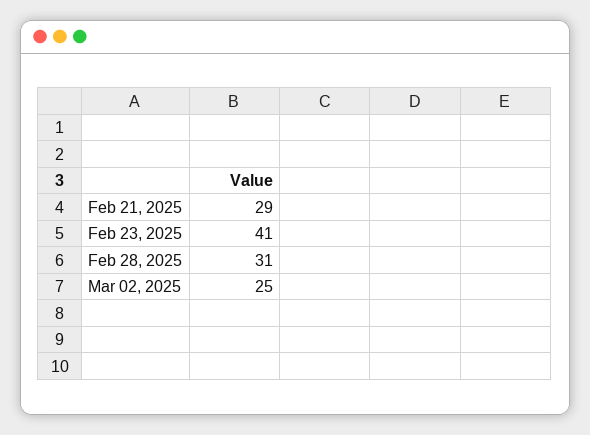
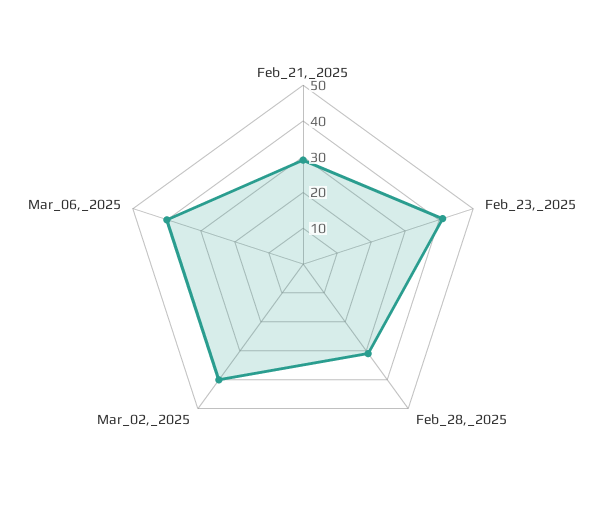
Mar 02, 2025: 25 -> 40
Mar_06,_2025: none -> 40

